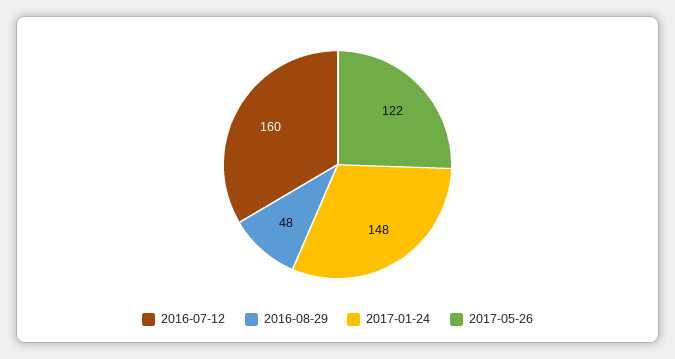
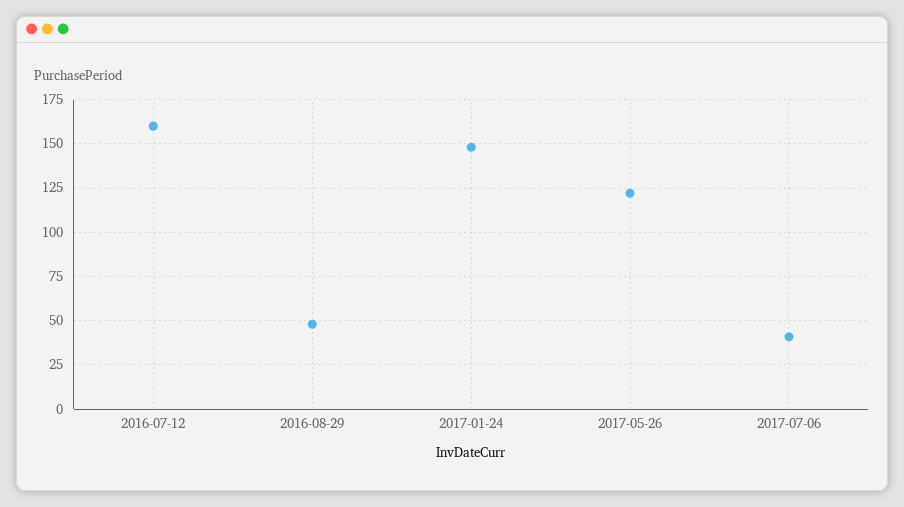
2017-07-06: none -> 40

